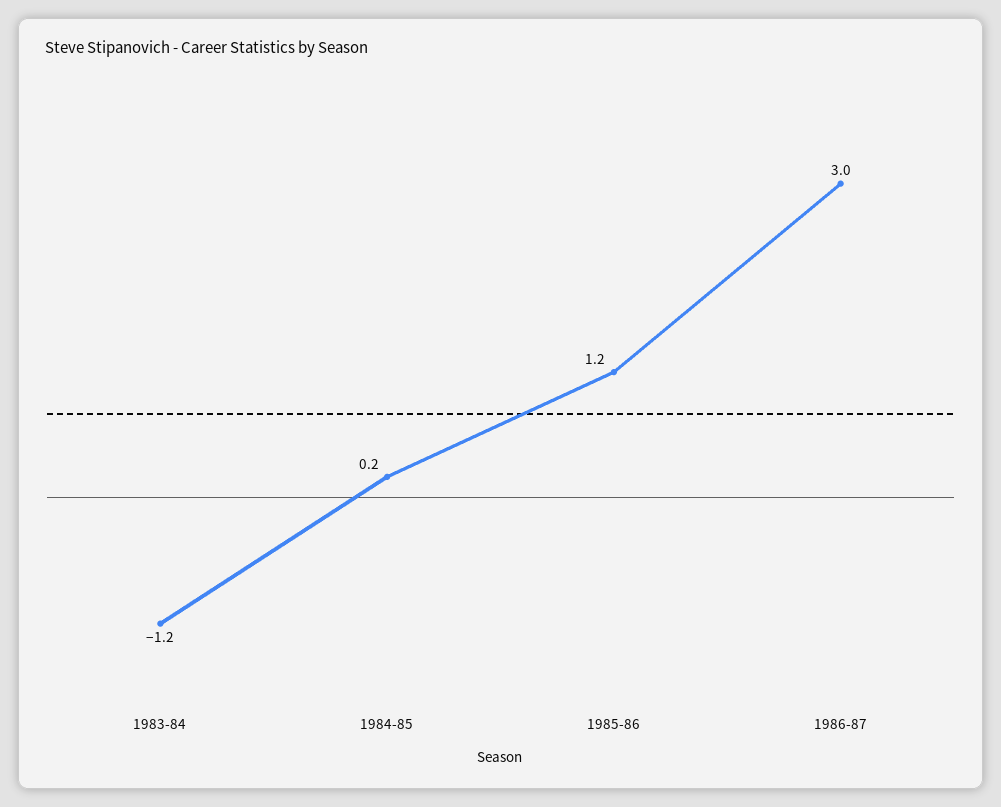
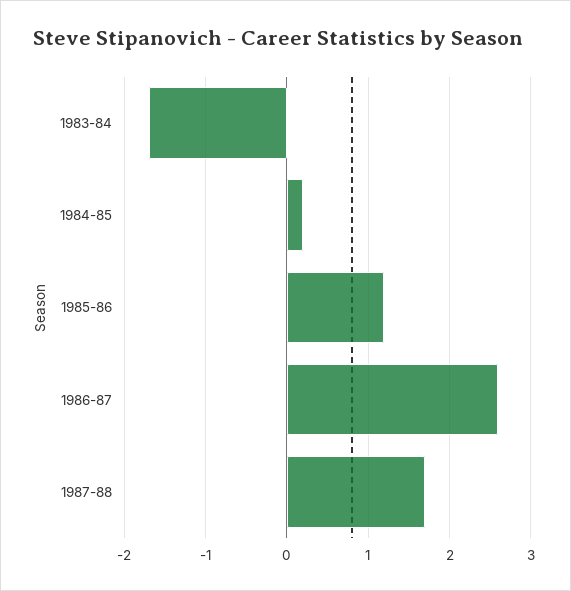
1983-84: -1.2 -> -1.7
1986-87: 3 -> 2.6
1987-88: none -> 1.7

